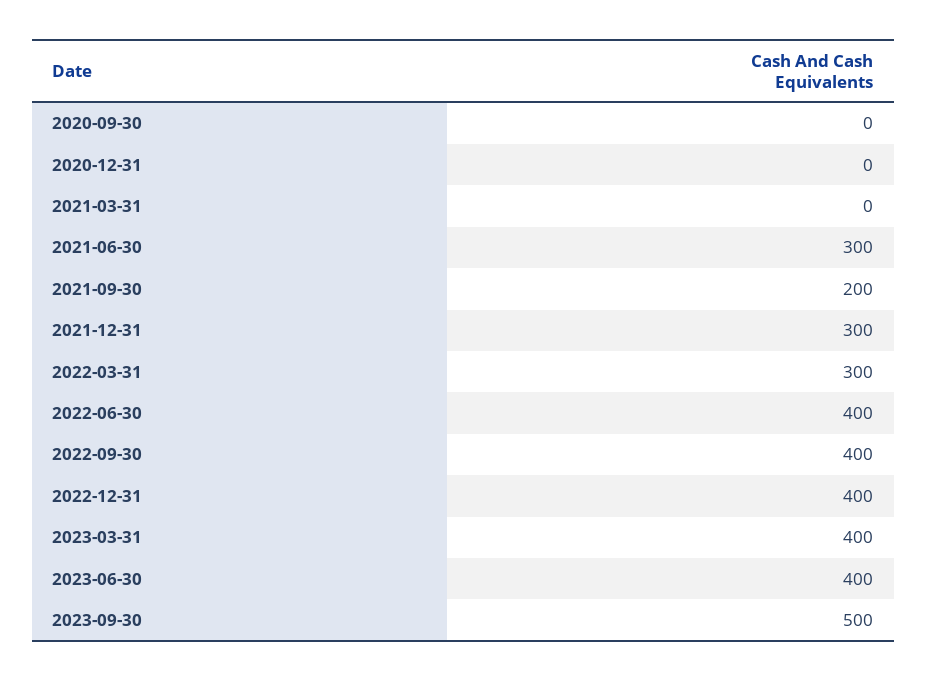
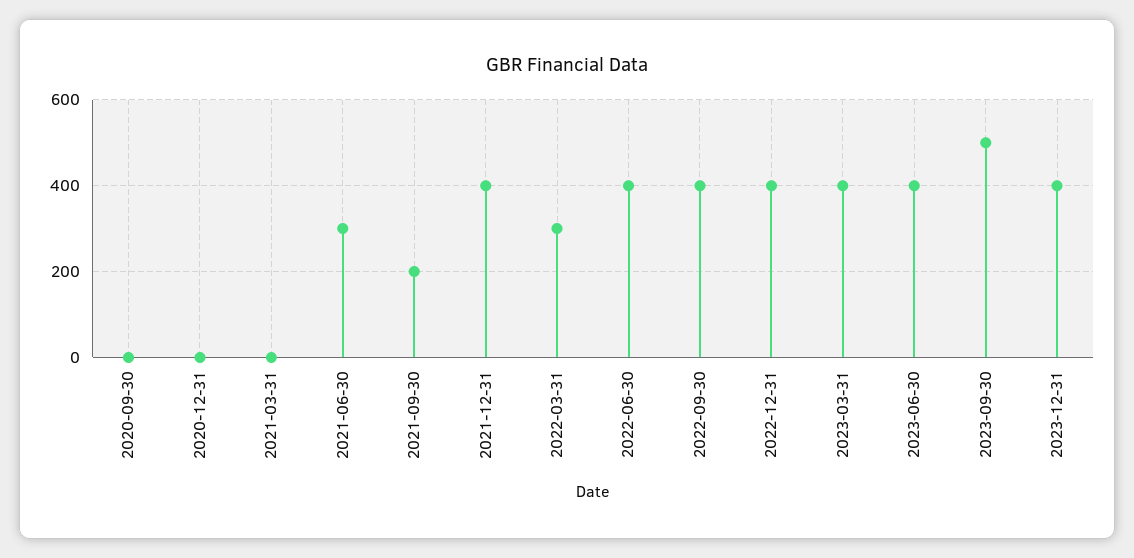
2021-12-31: 300 -> 400
2023-12-31: none -> 400

